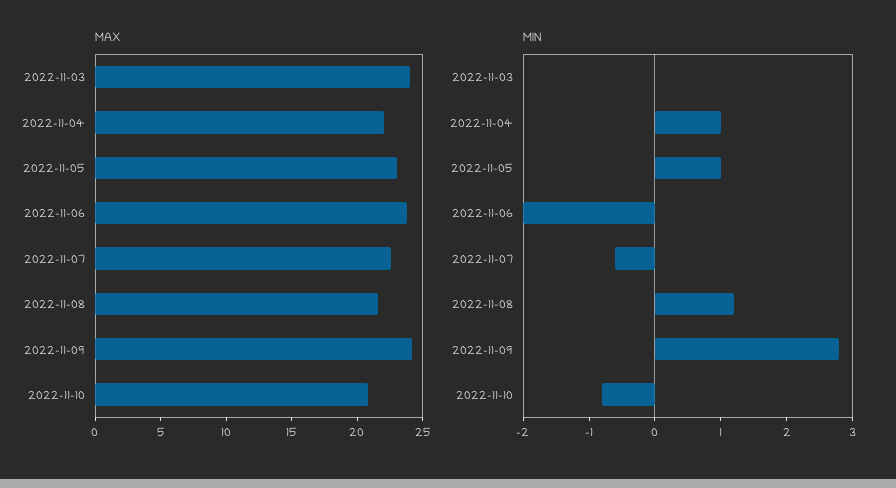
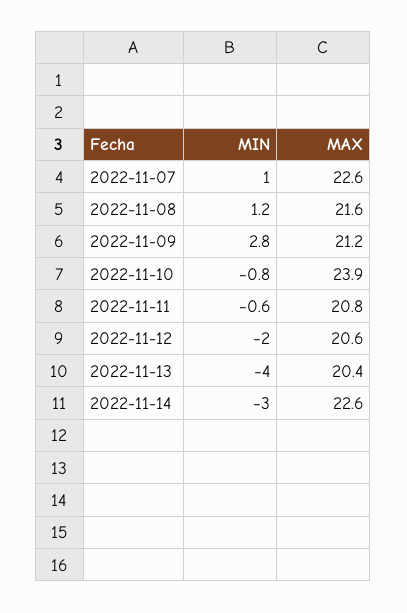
MAX, 2022-11-03: 24 -> none
MAX, 2022-11-04: 22 -> none
MAX, 2022-11-05: 23 -> none
MAX, 2022-11-06: 24 -> none
MAX, 2022-11-09: 24 -> 21.2
MAX, 2022-11-10: 21 -> 23.9
MIN, 2022-11-03: 0 -> none
MIN, 2022-11-04: 1 -> none
MIN, 2022-11-05: 1 -> none
MIN, 2022-11-06: -2 -> none
MIN, 2022-11-07: -0.5 -> 1
MIN, 2022-11-11: none -> -0.6
MAX, 2022-11-11: none -> 20.8
MIN, 2022-11-12: none -> -2
MAX, 2022-11-12: none -> 20.6
MIN, 2022-11-13: none -> -4
MAX, 2022-11-13: none -> 20.4
MIN, 2022-11-14: none -> -3
MAX, 2022-11-14: none -> 22.6

